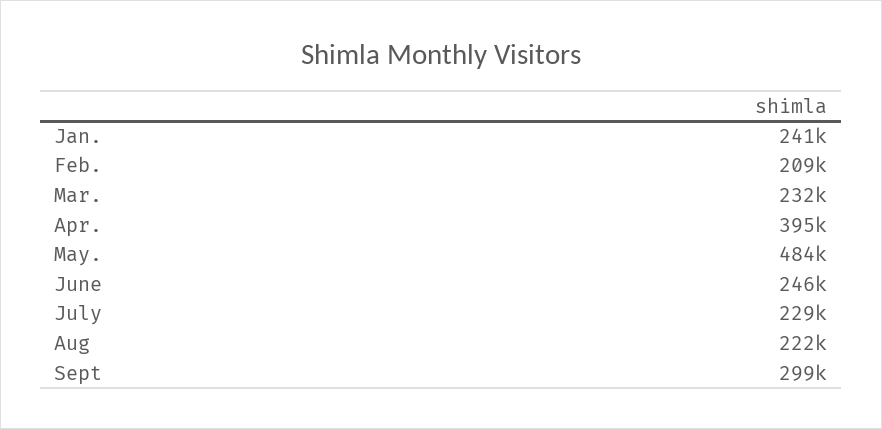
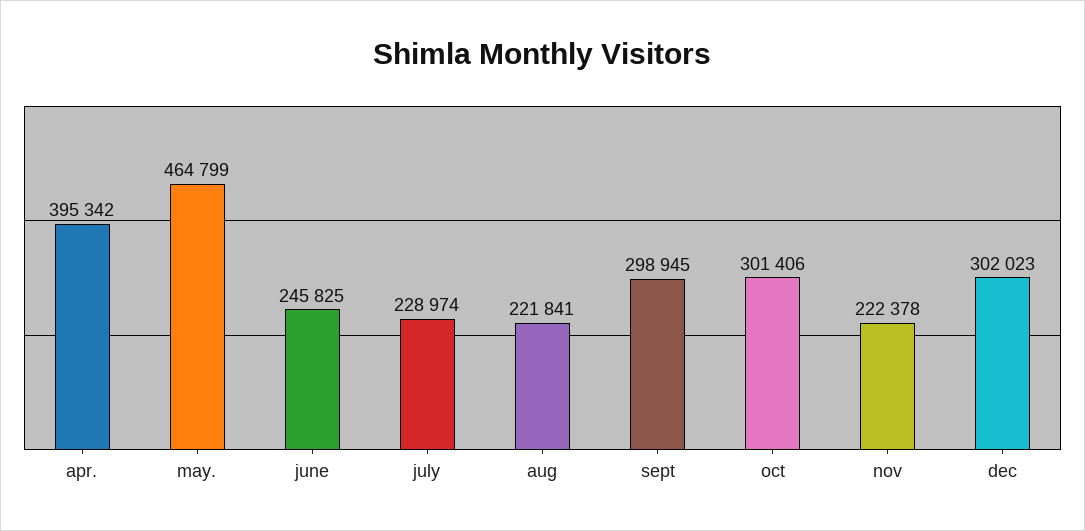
Jan.: 241000 -> none
Feb.: 209000 -> none
Mar.: 232000 -> none
May.: 484000 -> 464799
oct: none -> 301406
nov: none -> 222378
dec: none -> 302023

